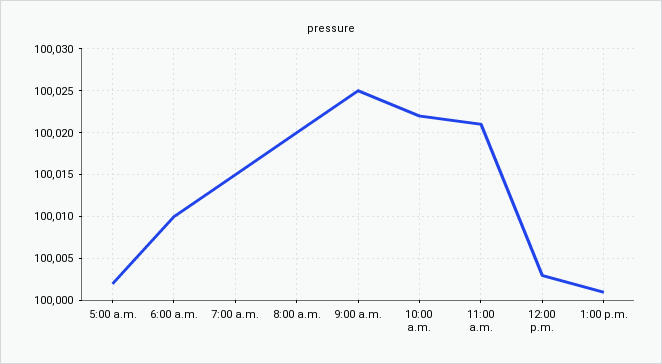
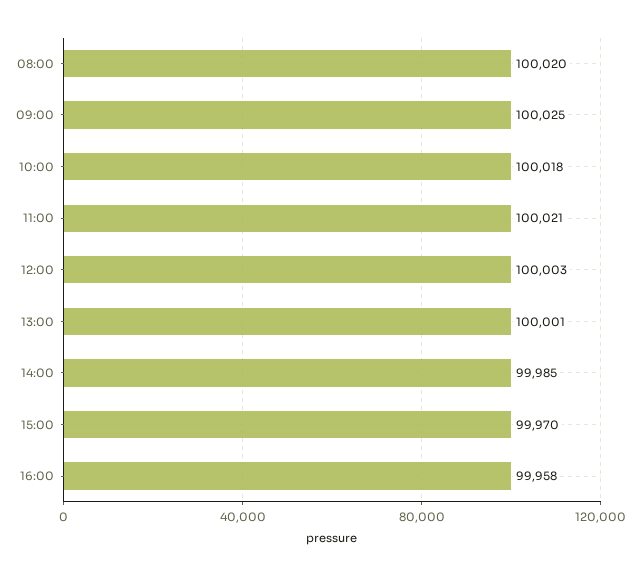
5:00 a.m.: 100002 -> none
6:00 a.m.: 100010 -> none
7:00 a.m.: 100015 -> none
10:00 a.m.: 100022 -> 100018
14:00: none -> 99985
15:00: none -> 99970
16:00: none -> 99958

